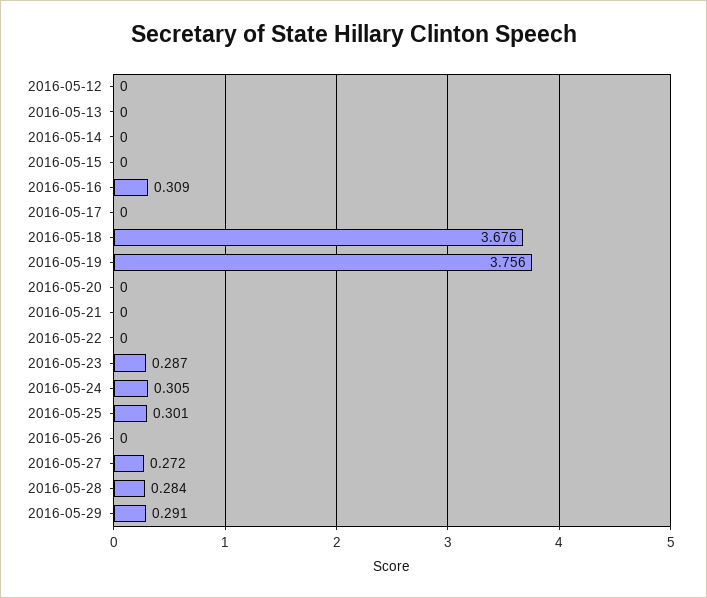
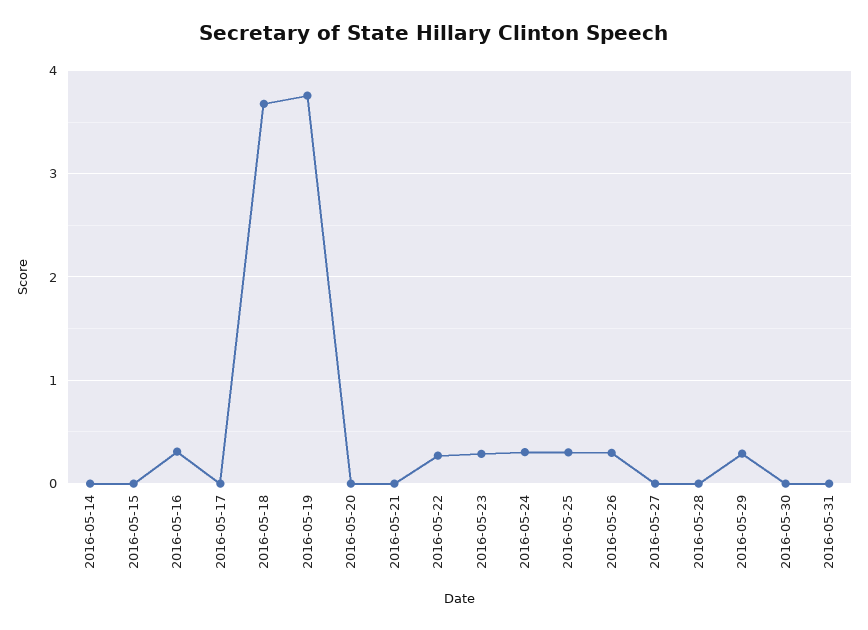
2016-05-12: 0 -> none
2016-05-13: 0 -> none
2016-05-22: 0 -> 0.3
2016-05-26: 0 -> 0.3
2016-05-27: 0.272 -> 0
2016-05-28: 0.284 -> 0
2016-05-30: none -> 0
2016-05-31: none -> 0

